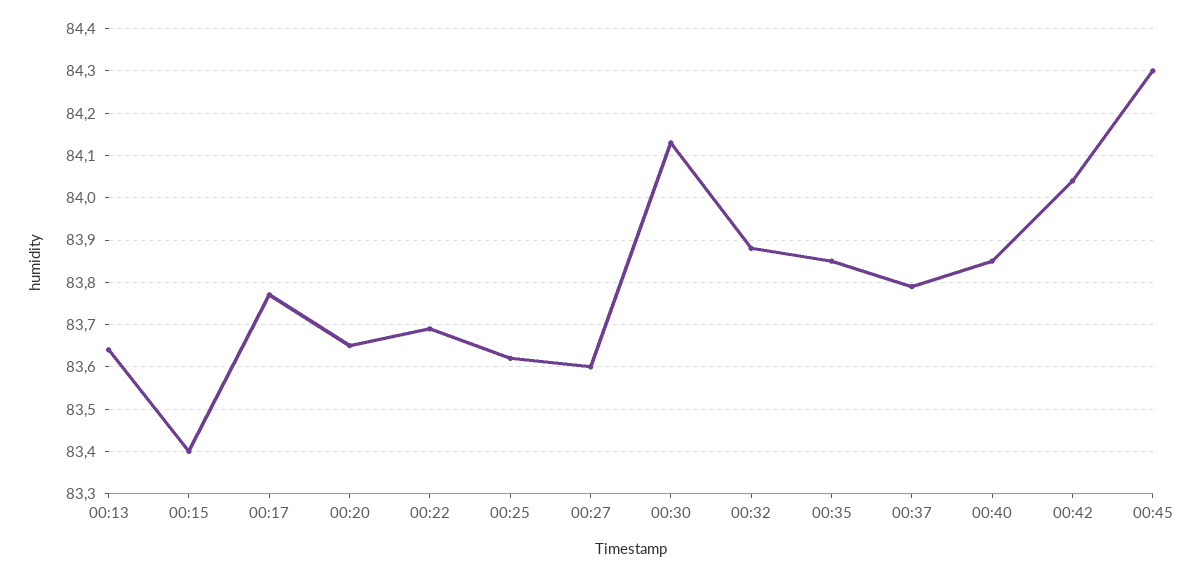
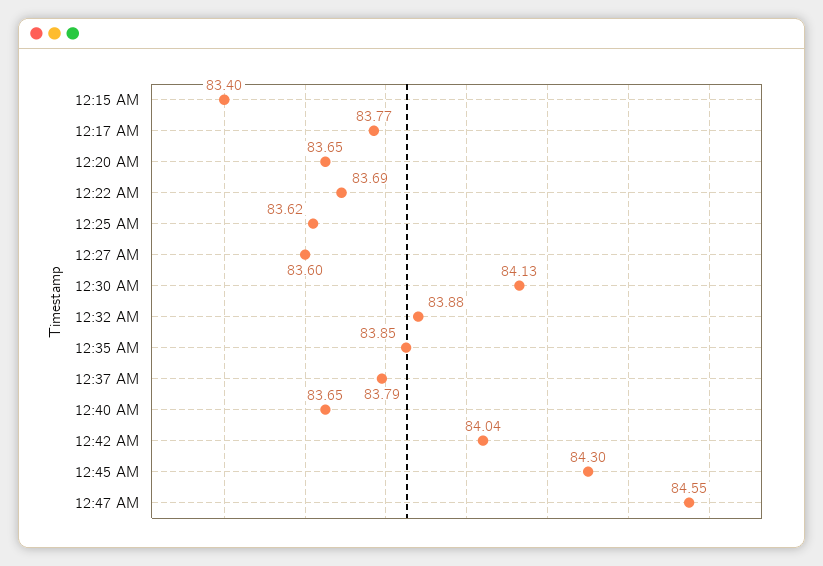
00:13: 83.65 -> none
00:40: 83.85 -> 83.65
12:47 AM: none -> 84.55

